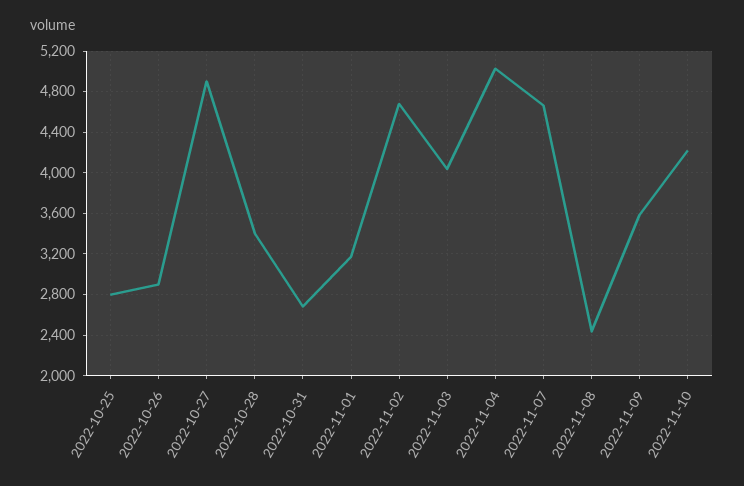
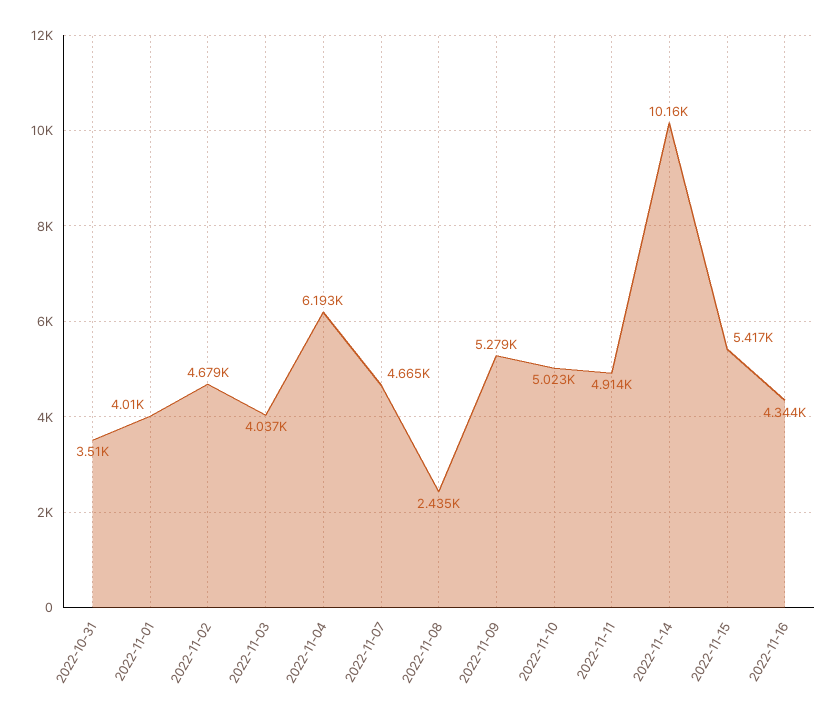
2022-10-25: 2800 -> none
2022-10-26: 2900 -> none
2022-10-27: 4900 -> none
2022-10-28: 3400 -> none
2022-10-31: 2700 -> 3510
2022-11-01: 3200 -> 4010
2022-11-04: 5000 -> 6193
2022-11-09: 3600 -> 5279
2022-11-10: 4200 -> 5023
2022-11-11: none -> 4914
2022-11-14: none -> 10160
2022-11-15: none -> 5417
2022-11-16: none -> 4344

